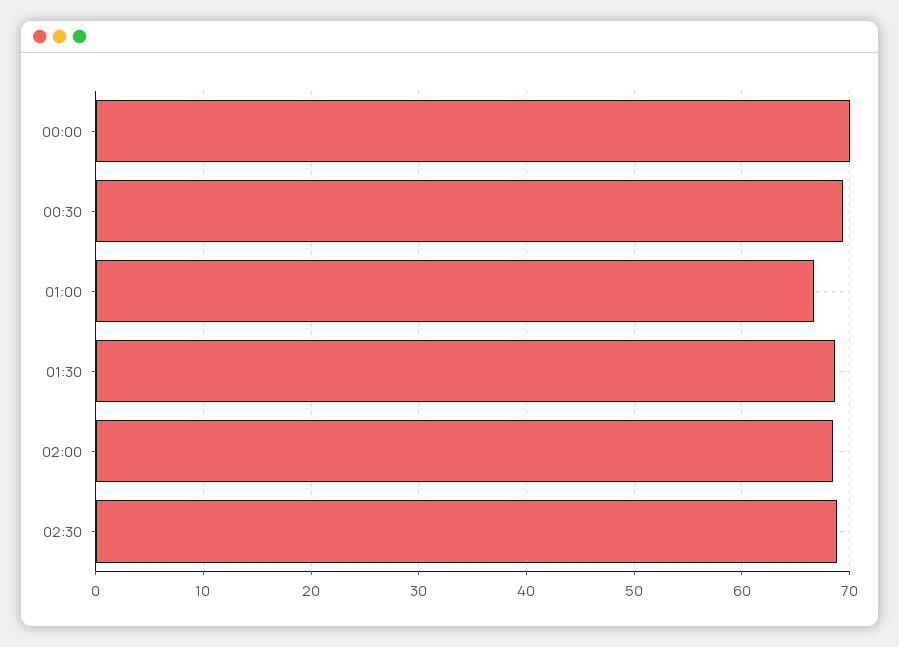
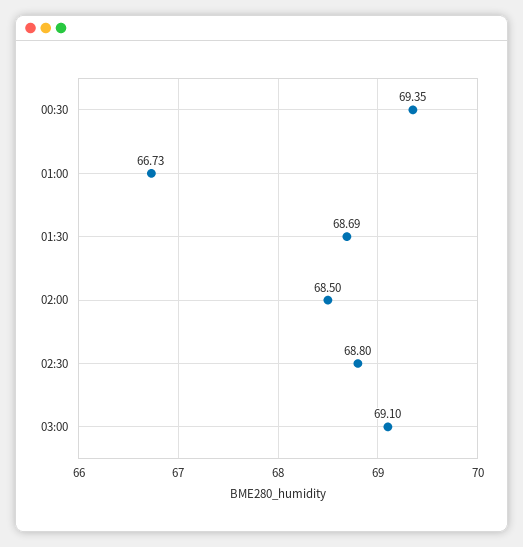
00:00: 70 -> none
03:00: none -> 69.1

